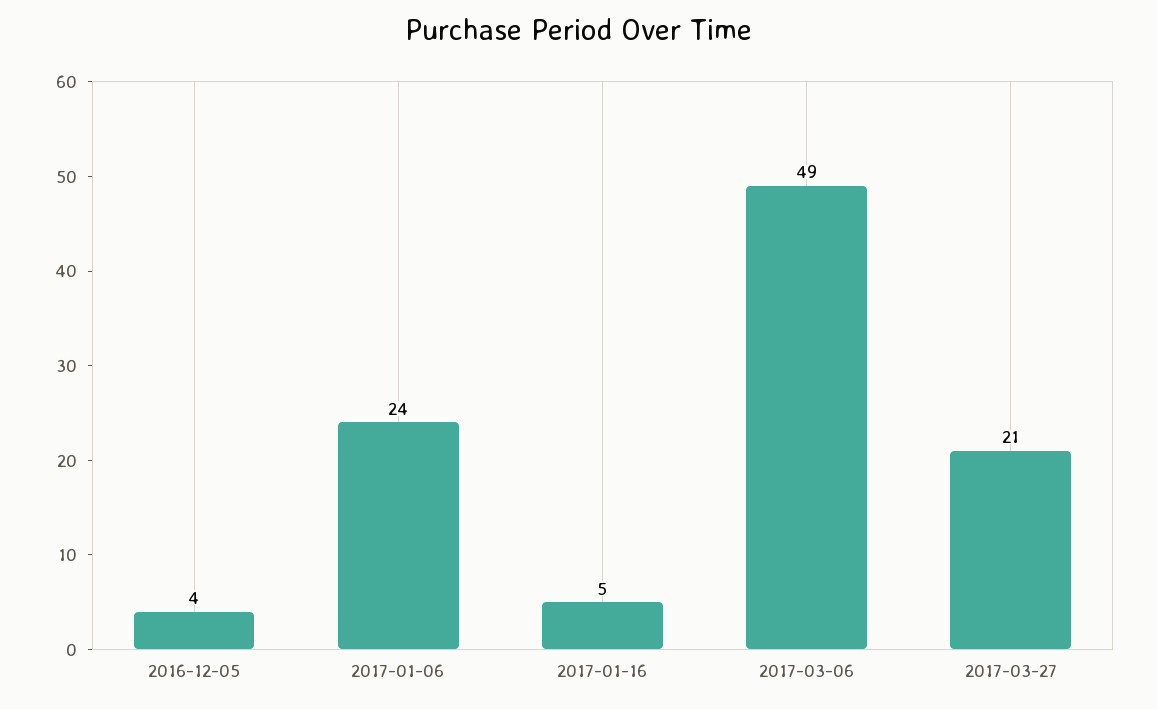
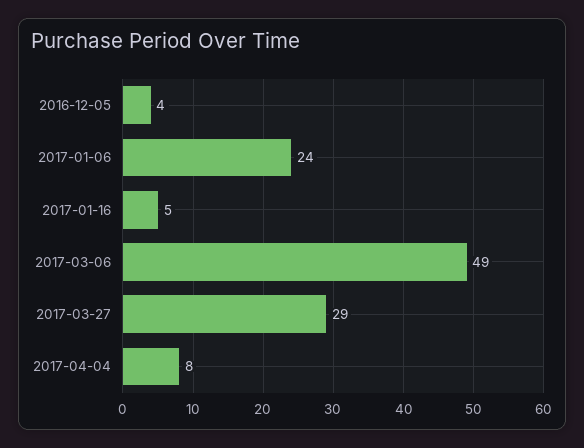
2017-03-27: 21 -> 29
2017-04-04: none -> 8

